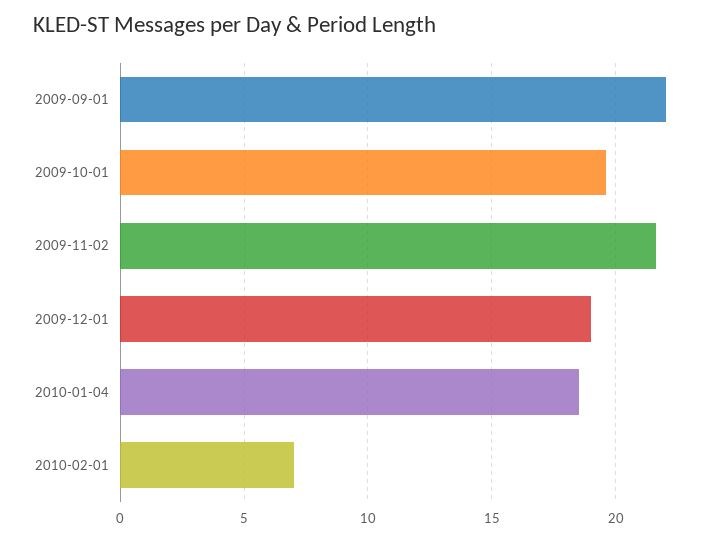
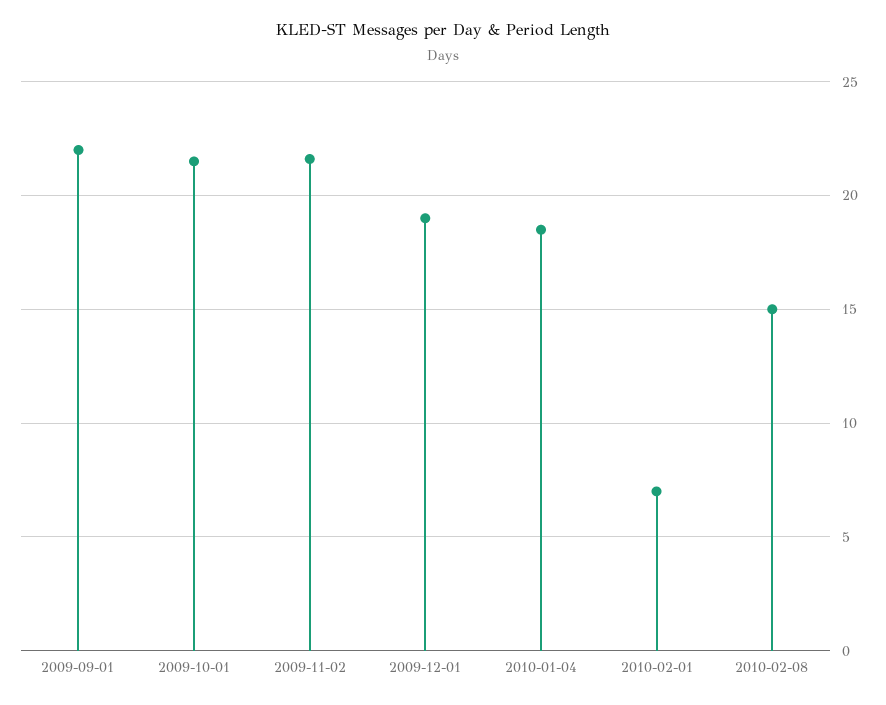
2009-10-01: 19.5 -> 21.5
2010-02-08: none -> 15

